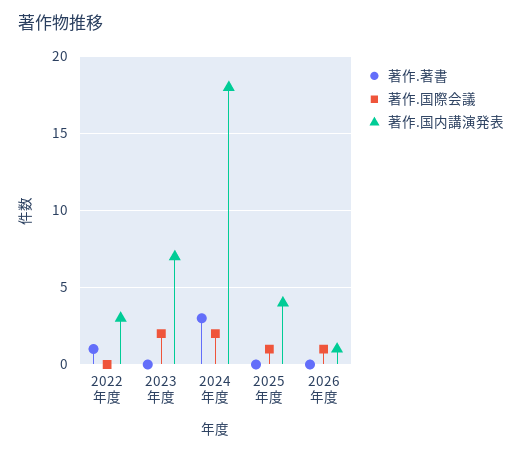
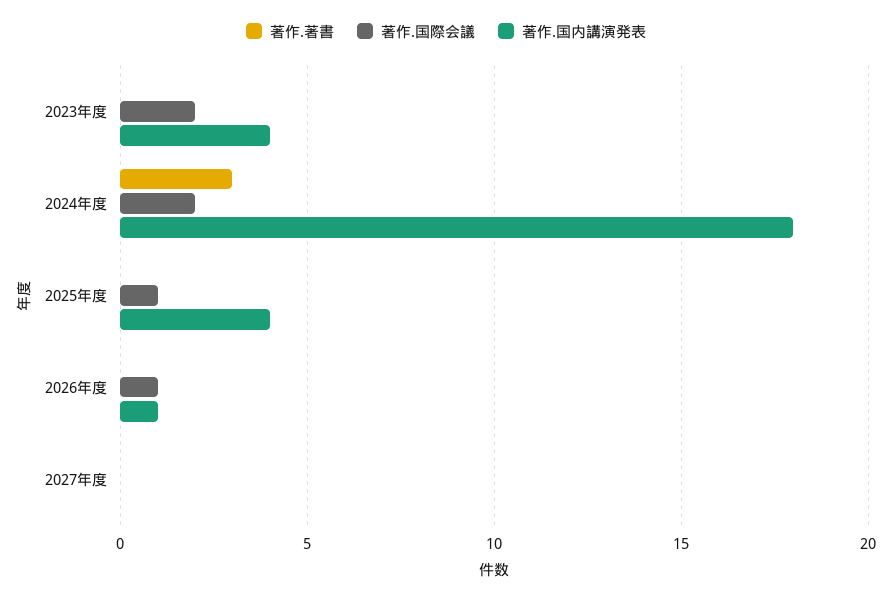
著作.著書, 2022年度: 1 -> none
著作.国際会議, 2022年度: 0 -> none
著作.国内講演発表, 2022年度: 3 -> none
著作.国内講演発表, 2023年度: 7 -> 4
著作.著書, 2027年度: none -> 0
著作.国際会議, 2027年度: none -> 0
著作.国内講演発表, 2027年度: none -> 0

